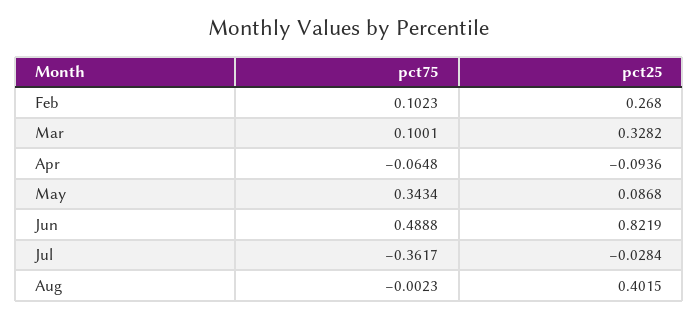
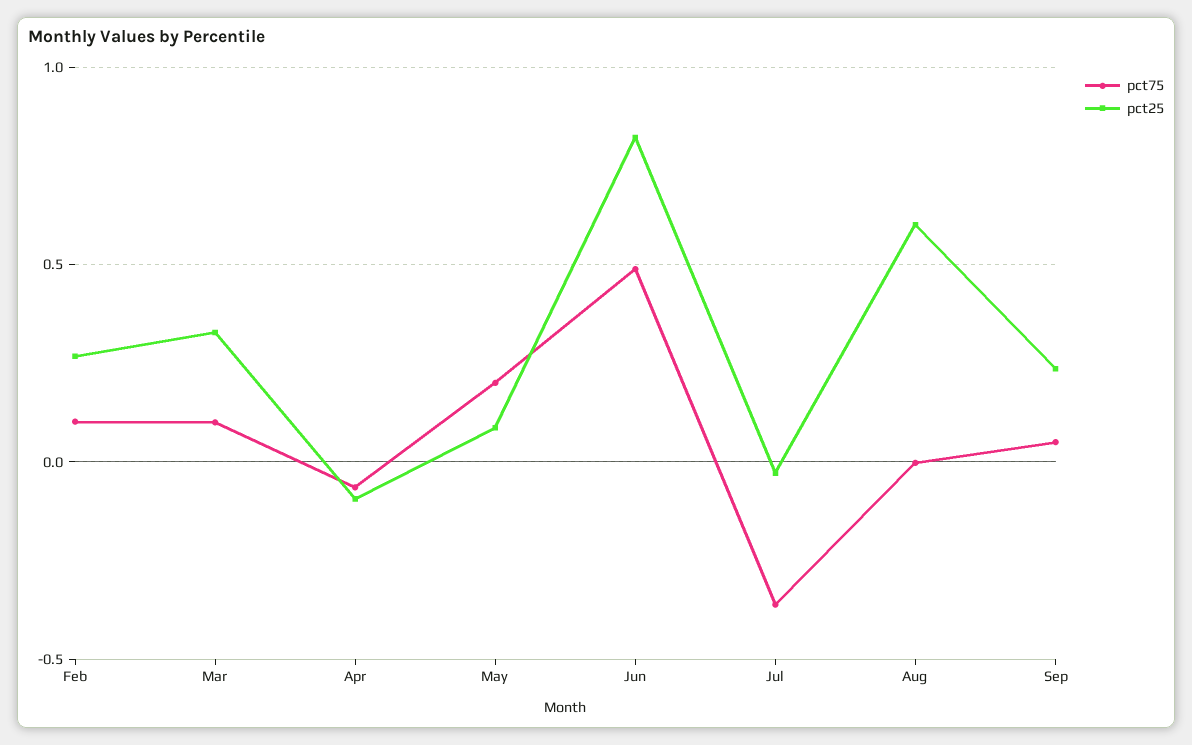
pct75, May: 0.3434 -> 0.2
pct25, Aug: 0.4015 -> 0.6
pct75, Sep: none -> 0.05
pct25, Sep: none -> 0.25

